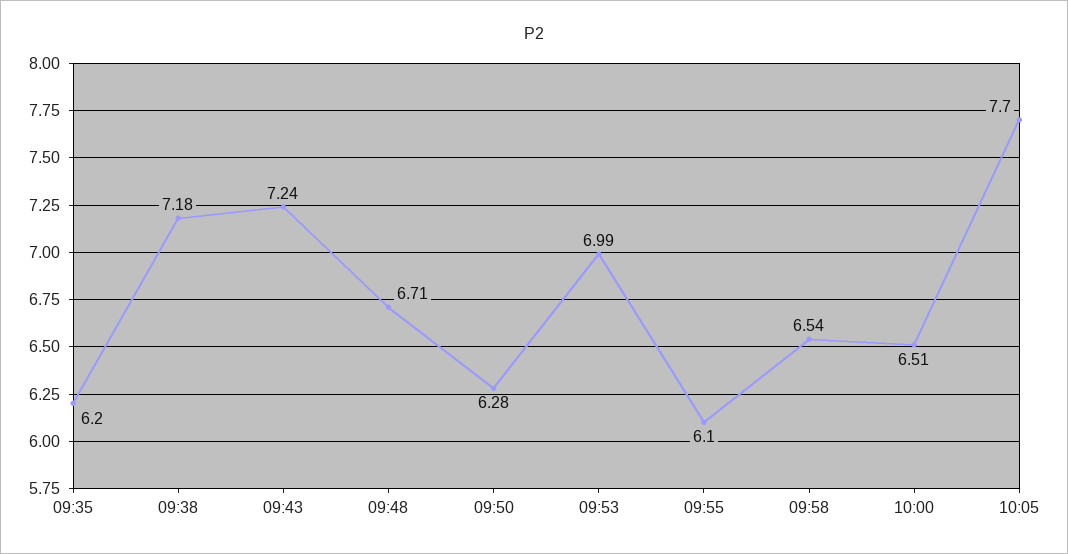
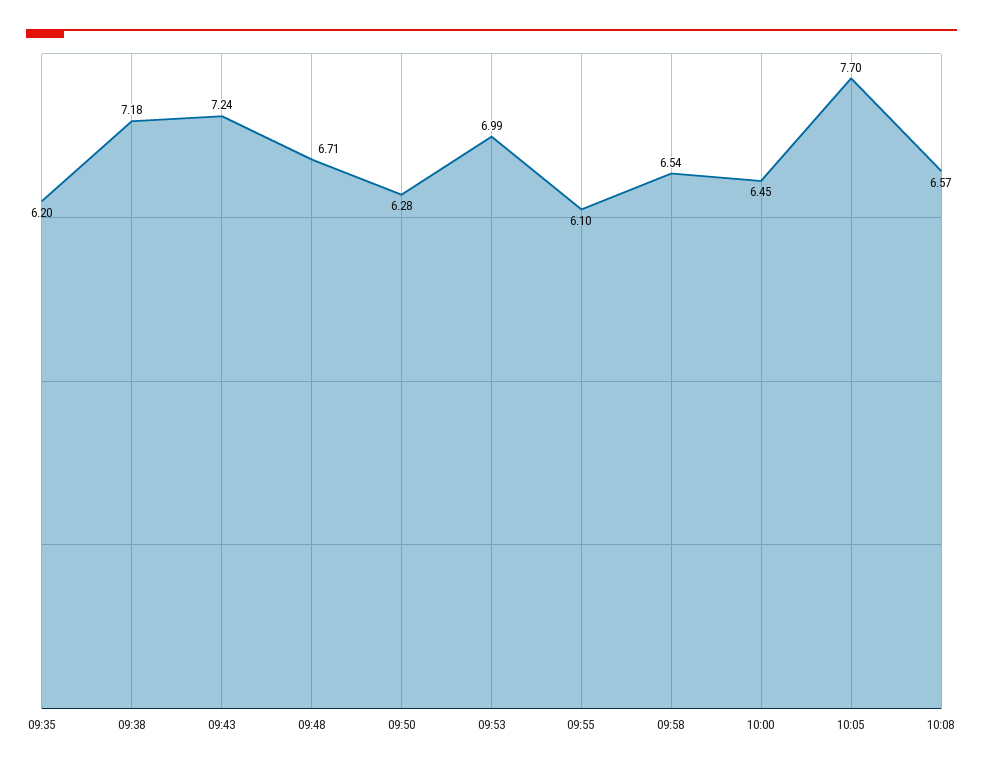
10:00: 6.51 -> 6.45
10:08: none -> 6.57

